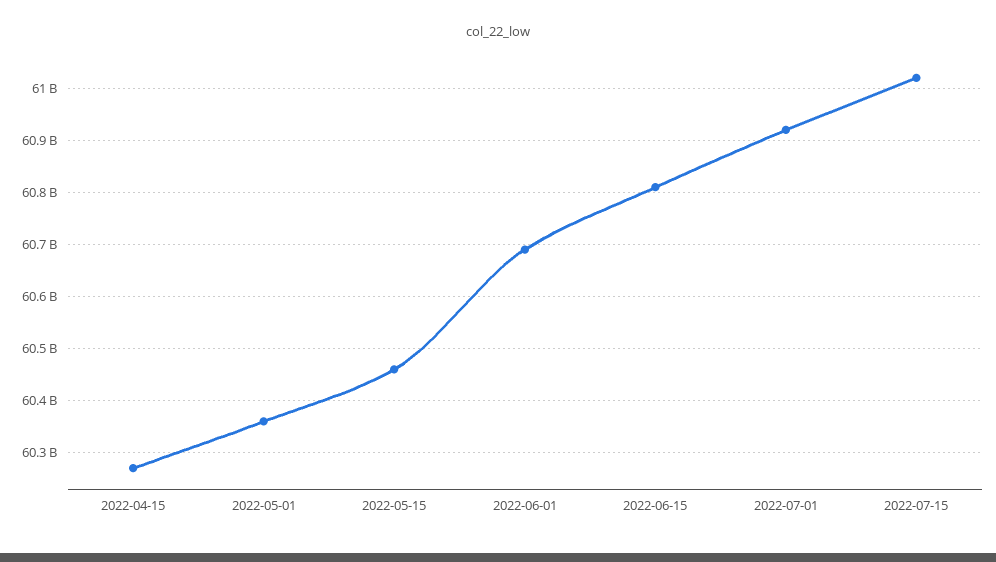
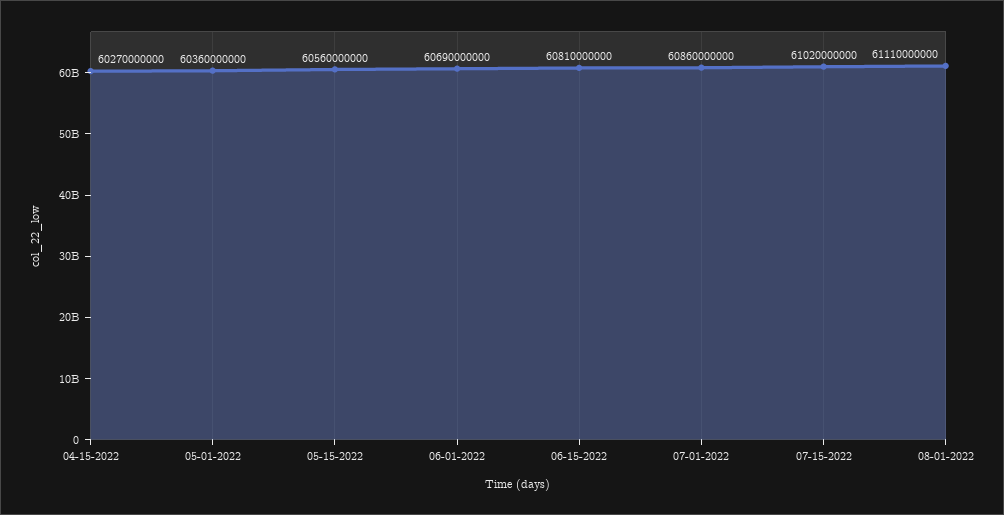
2022-05-15: 60460000000 -> 60560000000
2022-07-01: 60920000000 -> 60860000000
08-01-2022: none -> 61110000000

